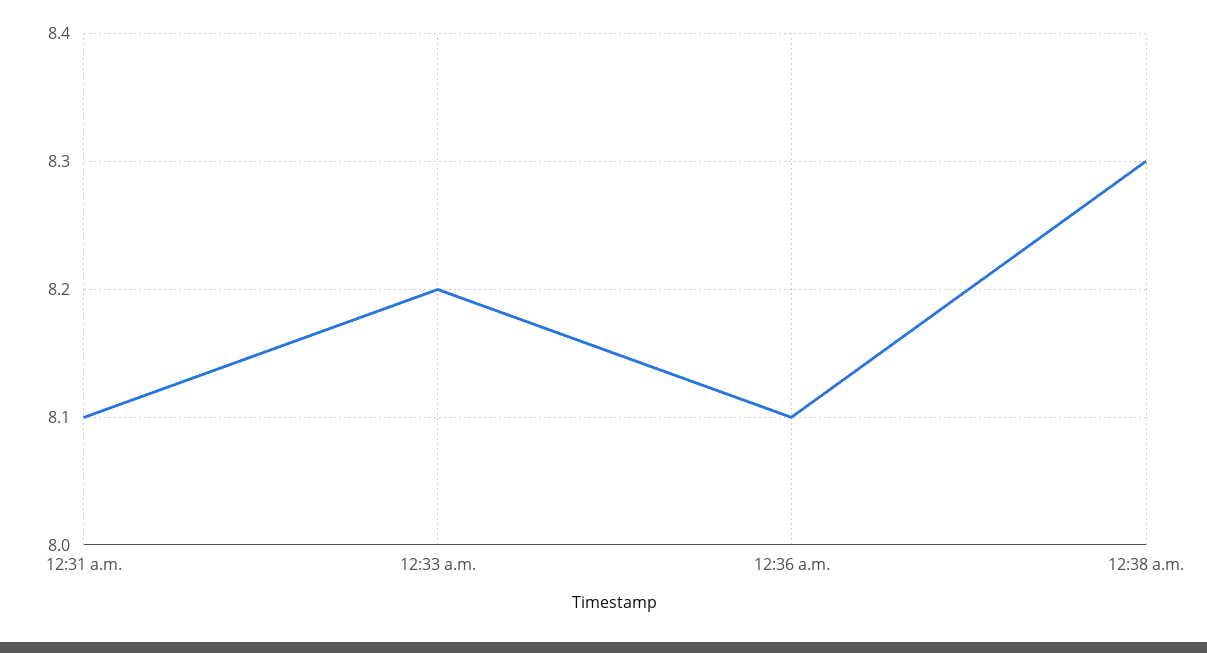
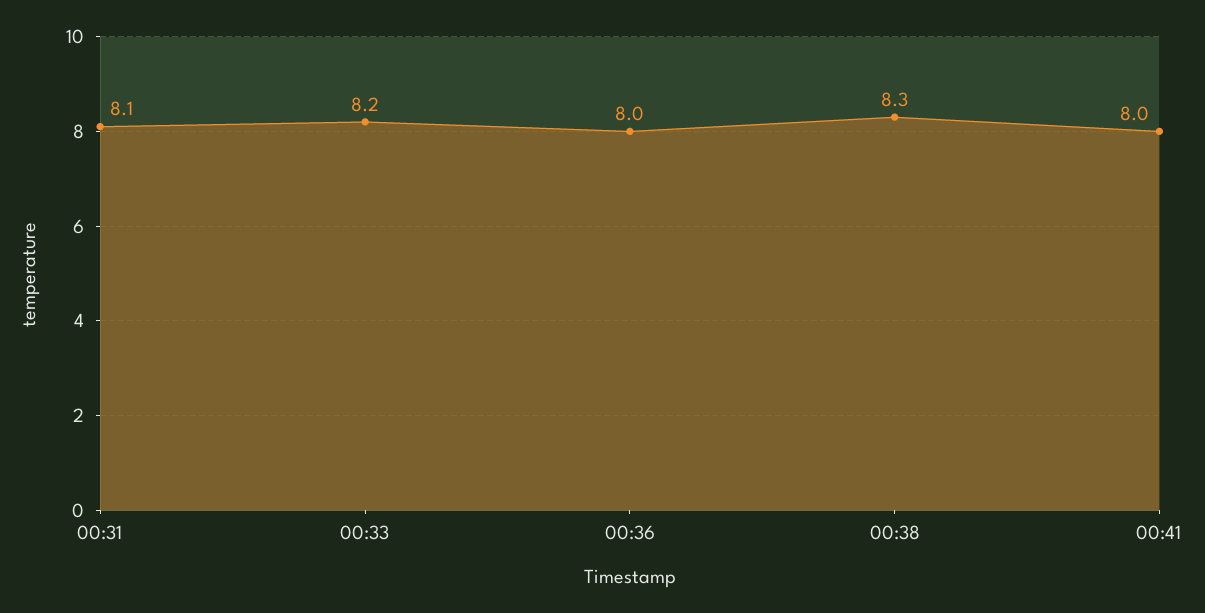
12:36 a.m.: 8.1 -> 8
00:41: none -> 8

